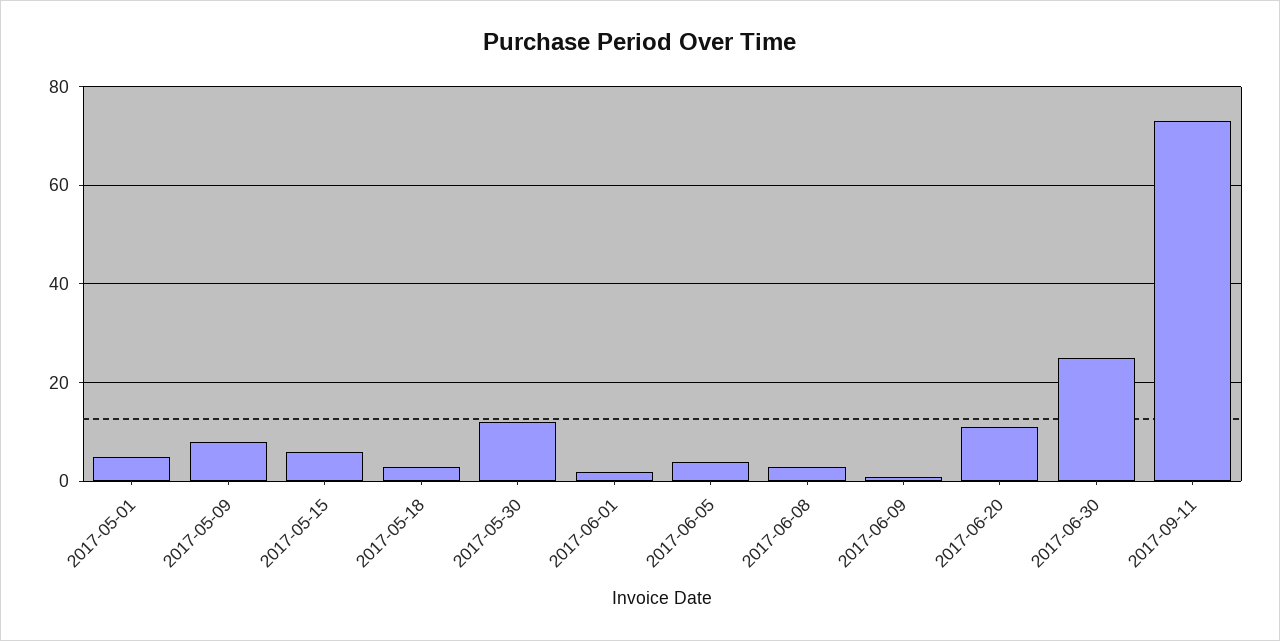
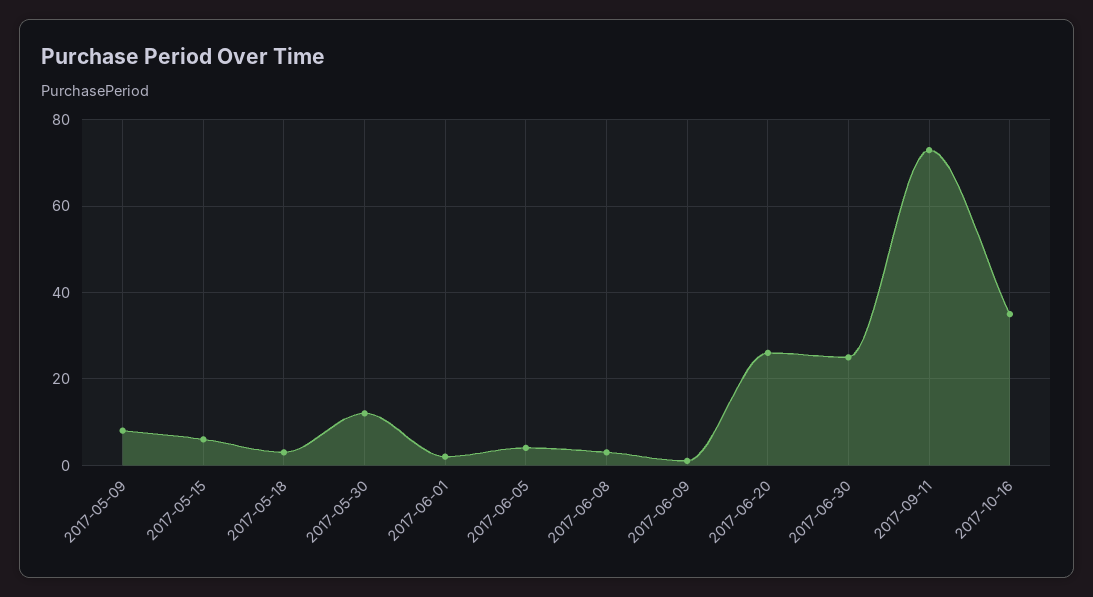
2017-05-01: 5 -> none
2017-06-20: 10 -> 25
2017-10-16: none -> 35

